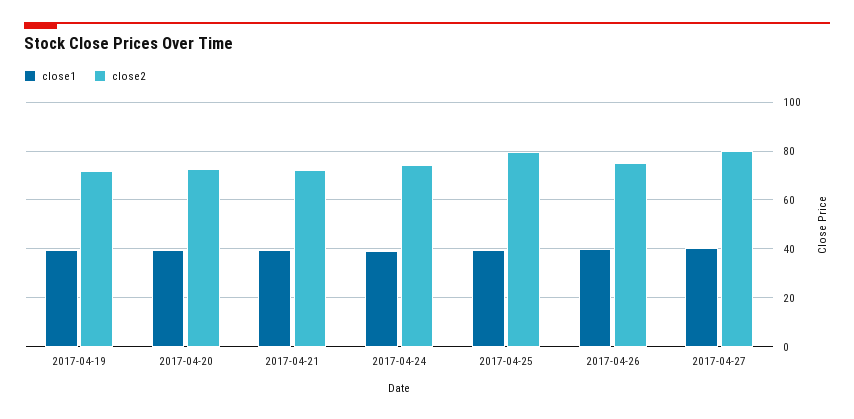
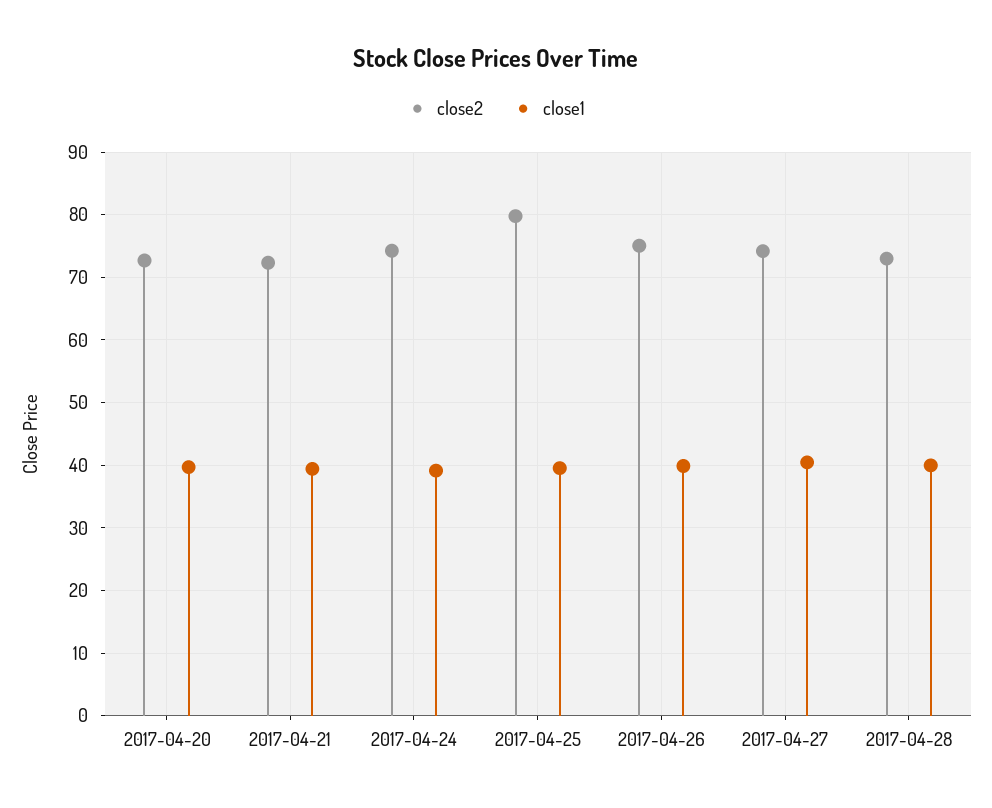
close1, 2017-04-19: 40 -> none
close2, 2017-04-19: 72.5 -> none
close2, 2017-04-27: 80 -> 74
close2, 2017-04-28: none -> 73
close1, 2017-04-28: none -> 40

